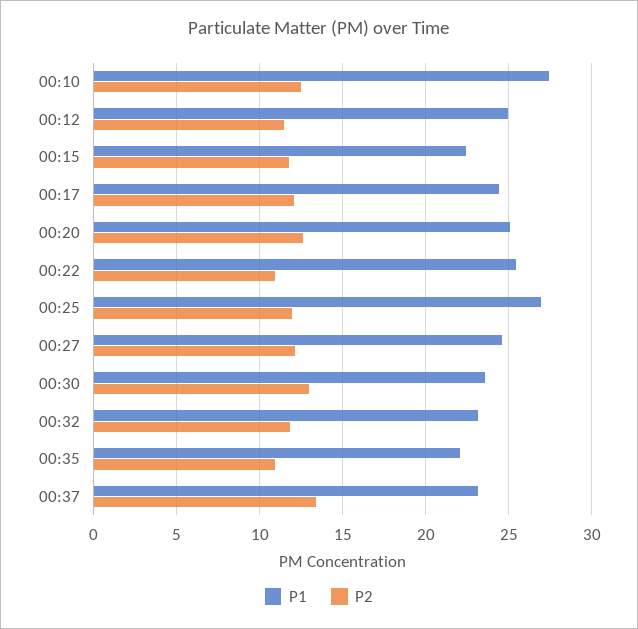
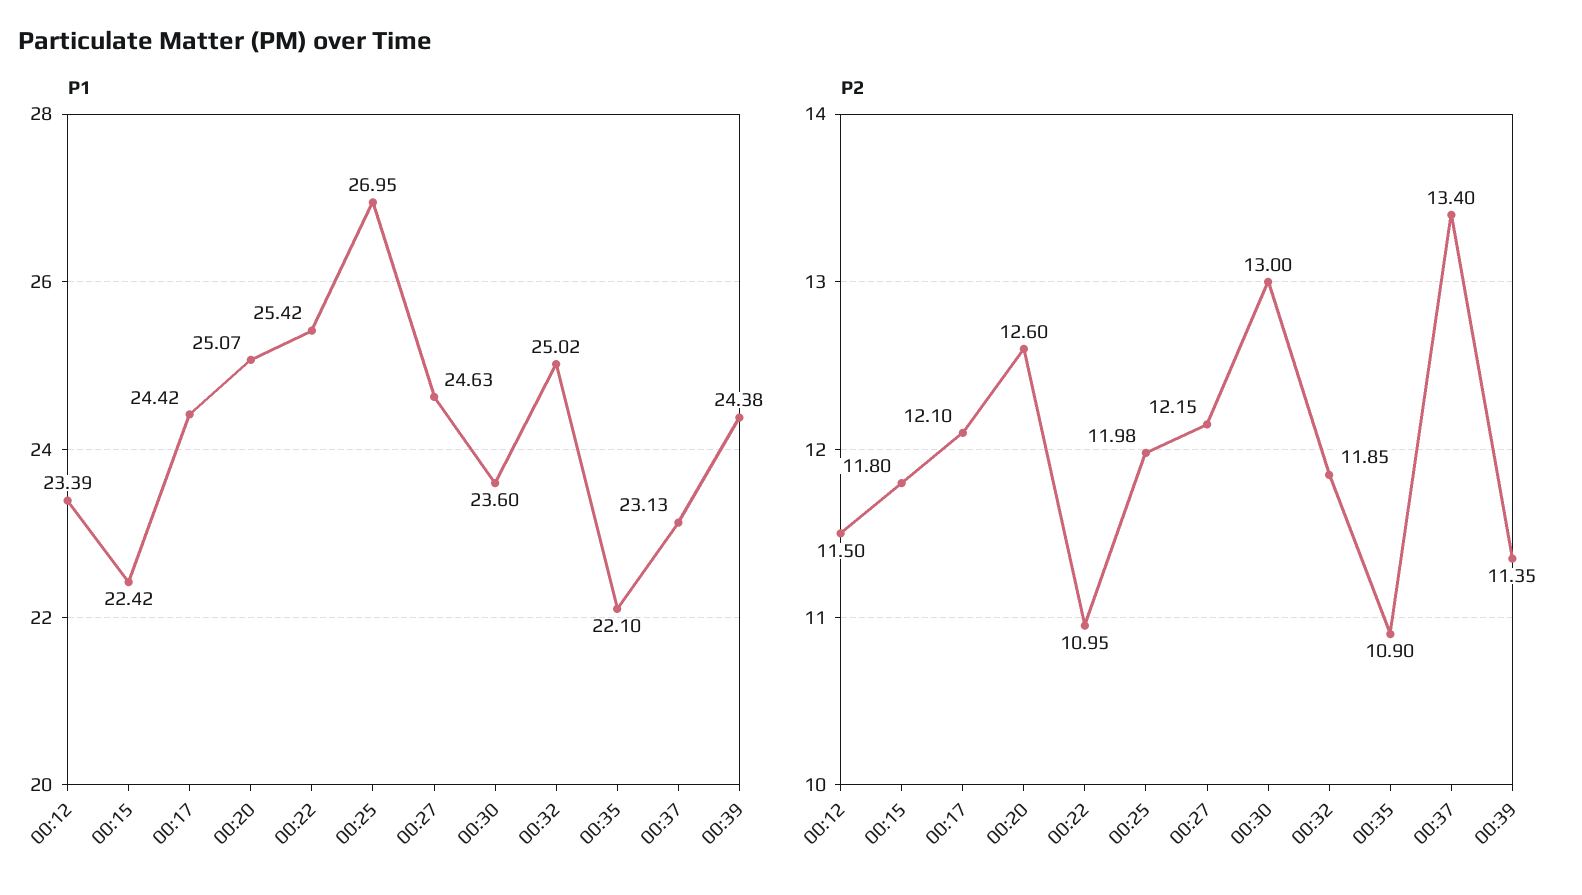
P1, 00:10: 27.5 -> none
P2, 00:10: 12.5 -> none
P1, 00:12: 25 -> 23.39
P1, 00:32: 23 -> 25.02
P1, 00:39: none -> 24.38
P2, 00:39: none -> 11.35

